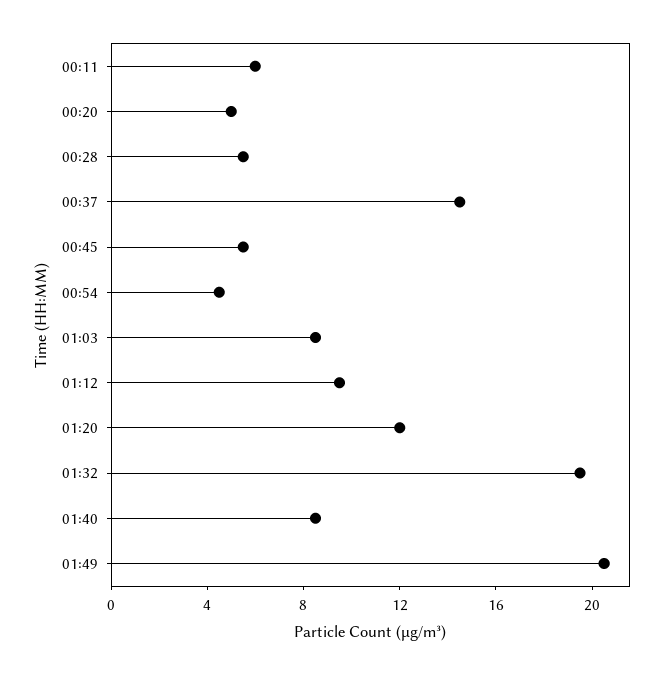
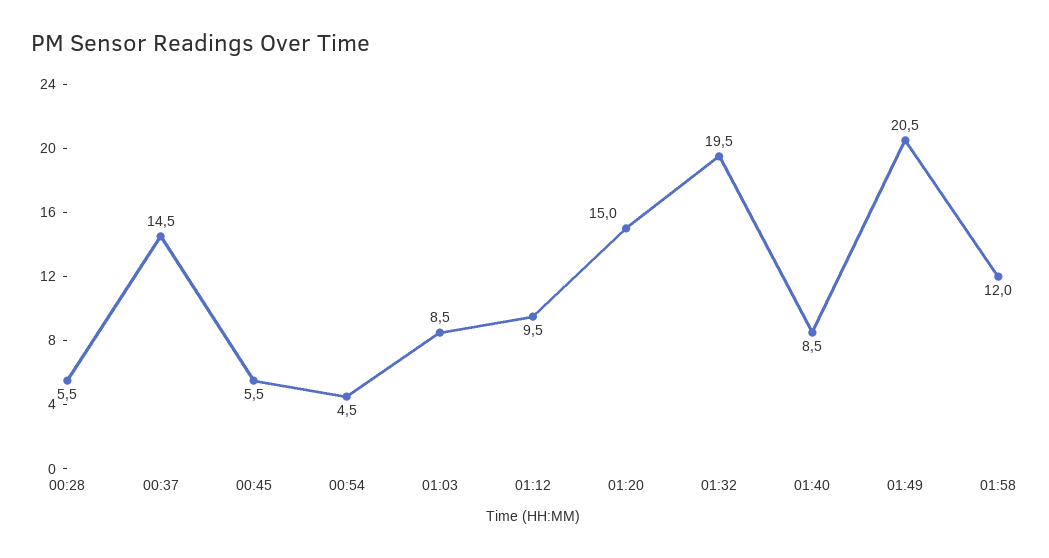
00:11: 6 -> none
00:20: 5 -> none
01:20: 12 -> 15
01:58: none -> 12

